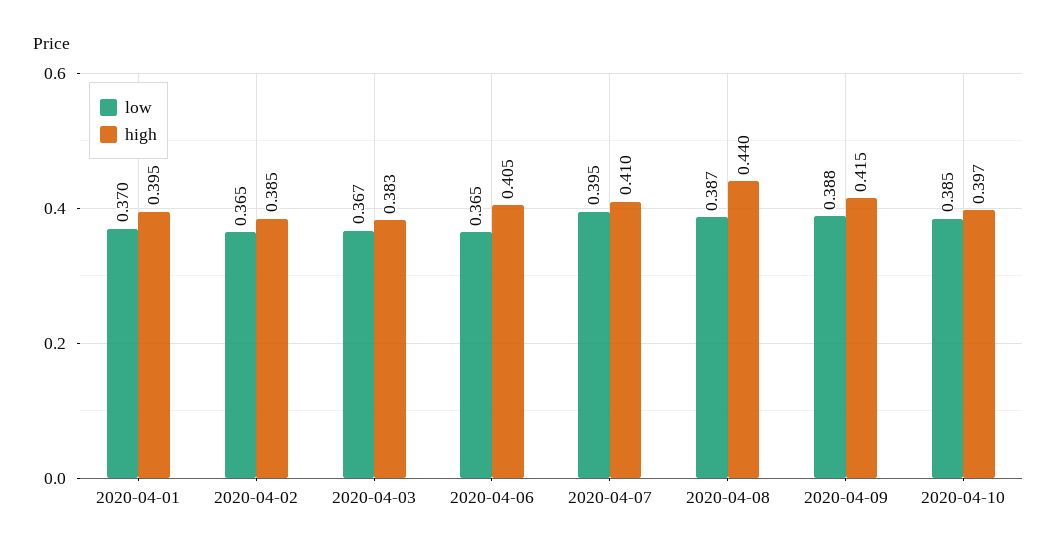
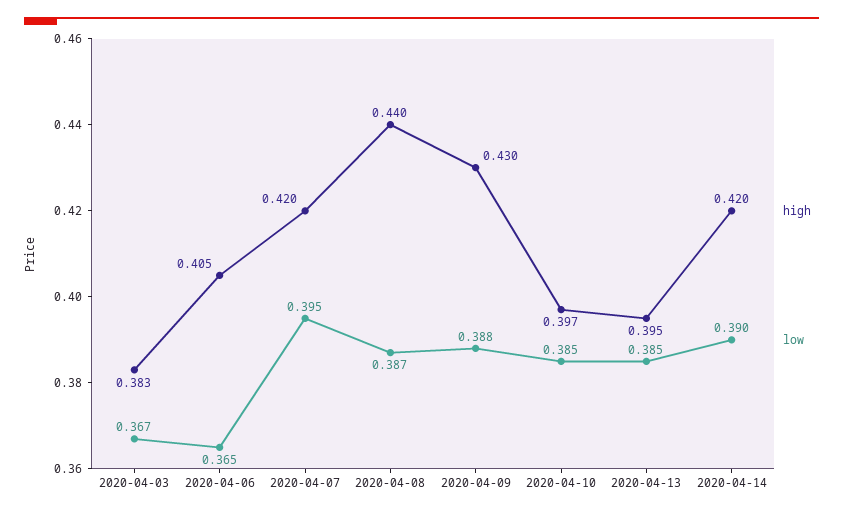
low, 2020-04-01: 0.37 -> none
high, 2020-04-01: 0.395 -> none
low, 2020-04-02: 0.365 -> none
high, 2020-04-02: 0.385 -> none
high, 2020-04-07: 0.41 -> 0.42
high, 2020-04-09: 0.415 -> 0.43
high, 2020-04-13: none -> 0.395
low, 2020-04-13: none -> 0.385
high, 2020-04-14: none -> 0.42
low, 2020-04-14: none -> 0.39

